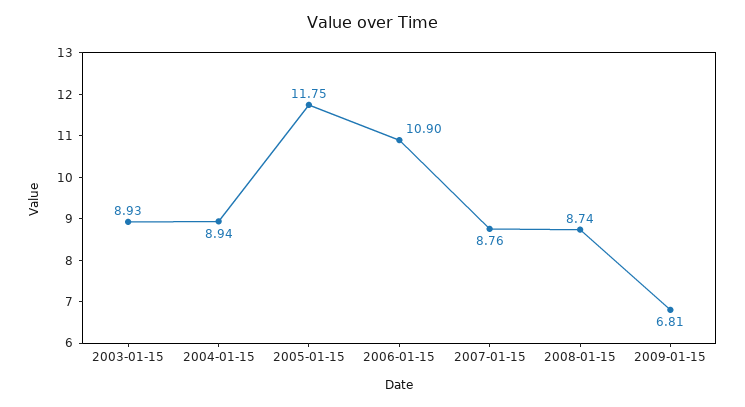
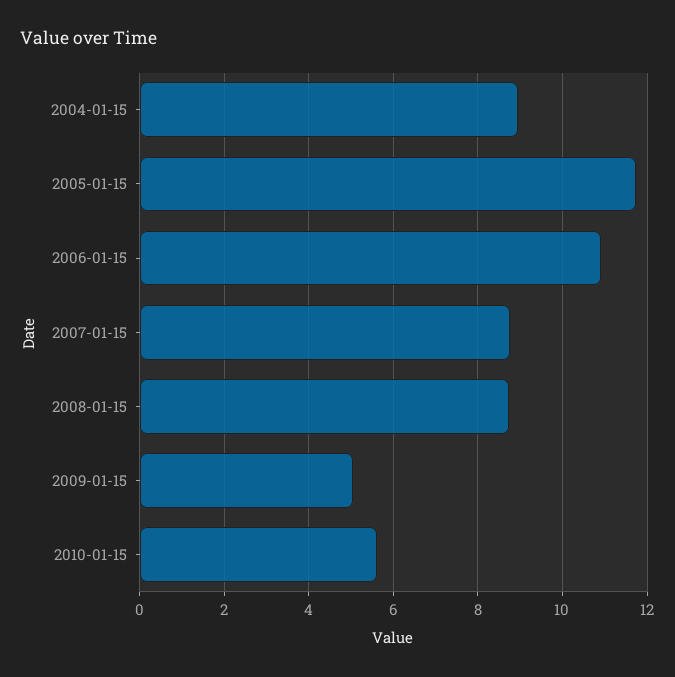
2003-01-15: 8.93 -> none
2009-01-15: 6.81 -> 5
2010-01-15: none -> 5.6

